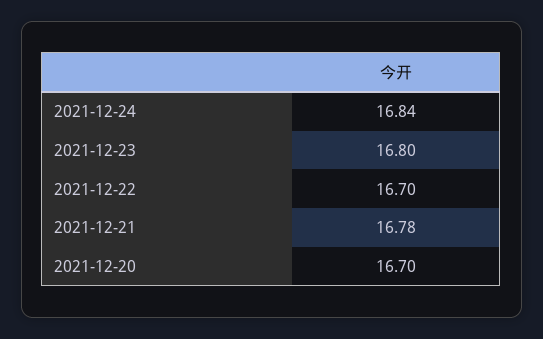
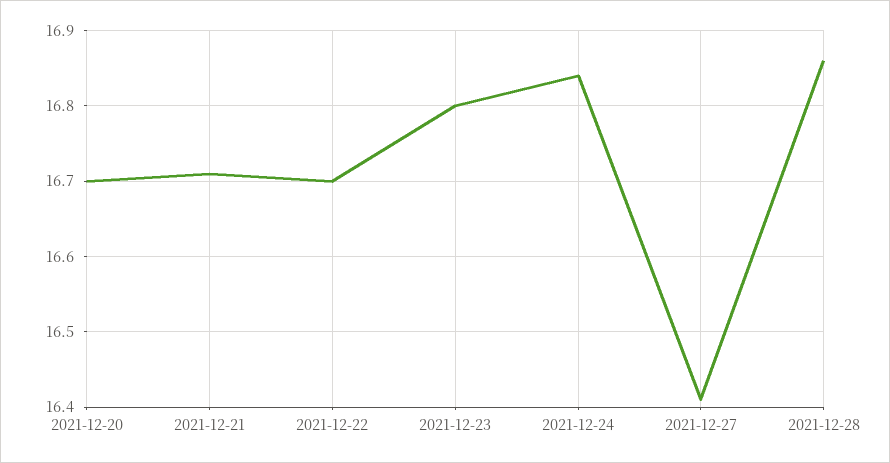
2021-12-21: 16.78 -> 16.71
2021-12-27: none -> 16.41
2021-12-28: none -> 16.86

